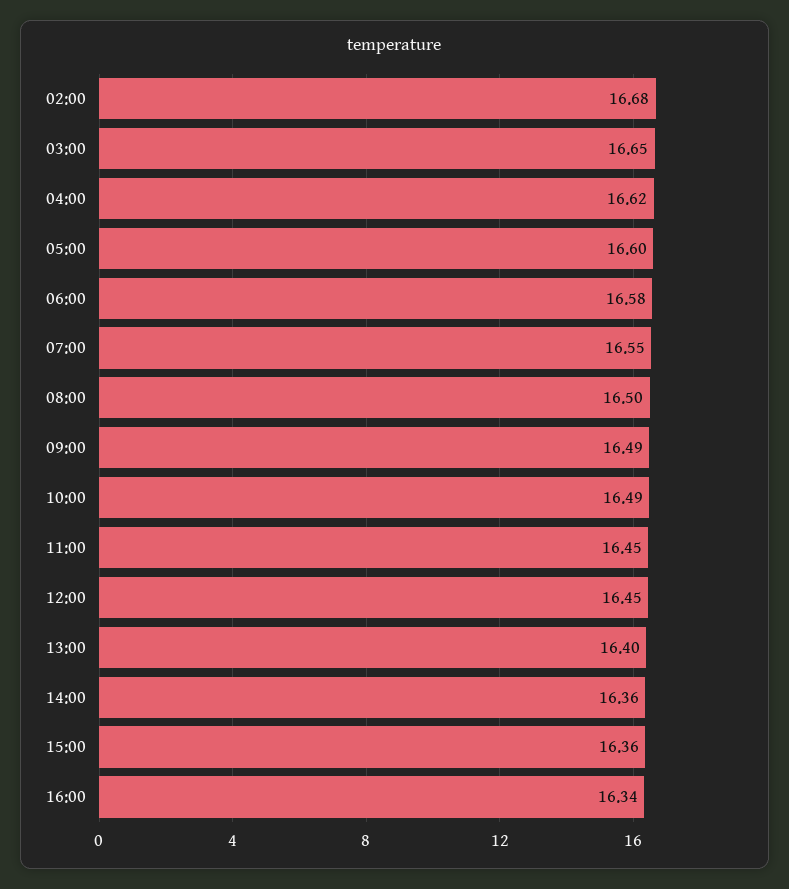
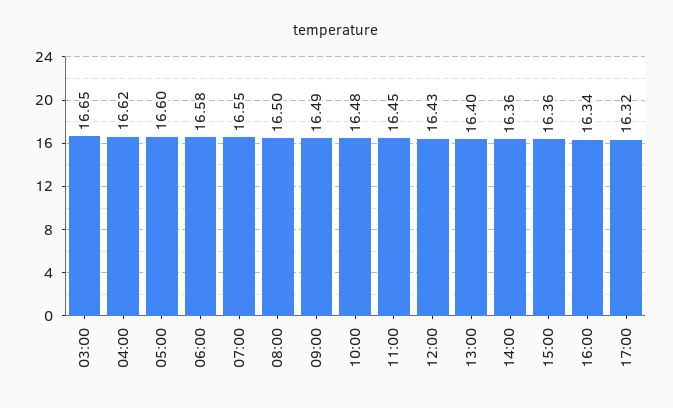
02:00: 16.68 -> none
10:00: 16.49 -> 16.48
12:00: 16.45 -> 16.43
17:00: none -> 16.32

